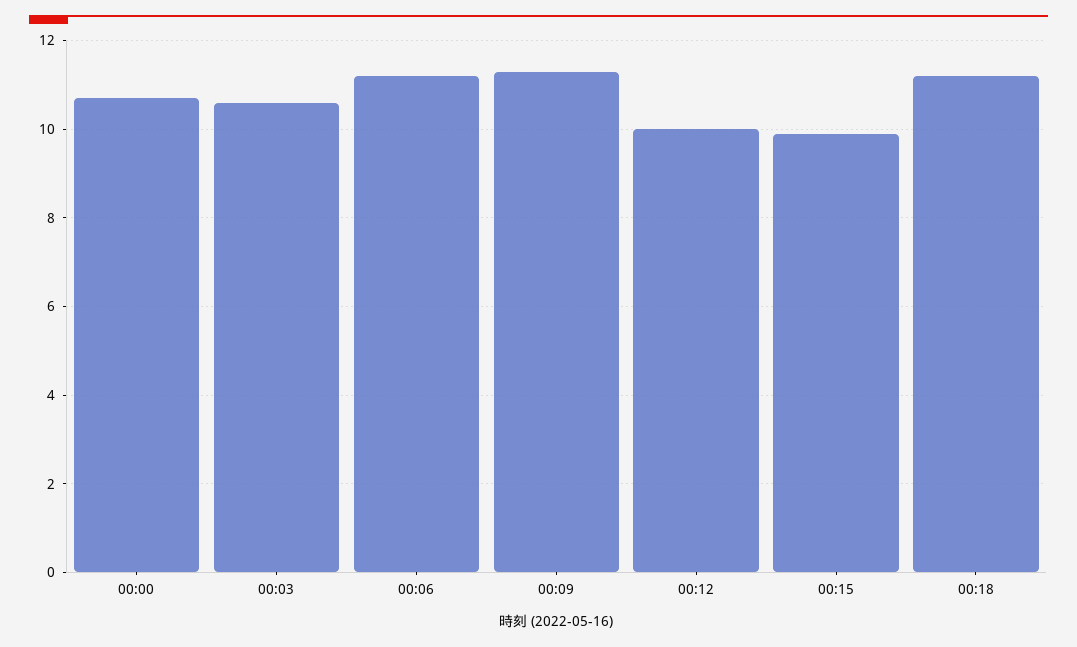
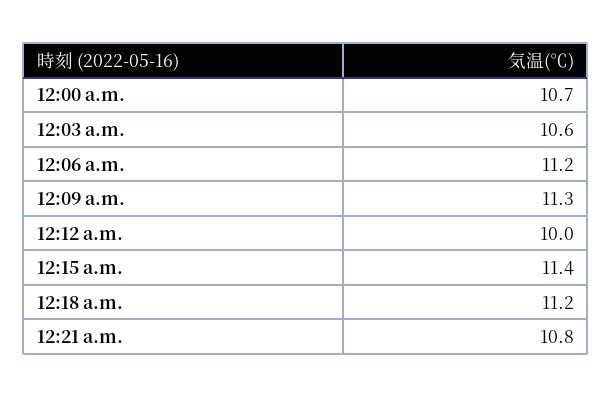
00:15: 10 -> 11.4
12:21 a.m.: none -> 10.8

